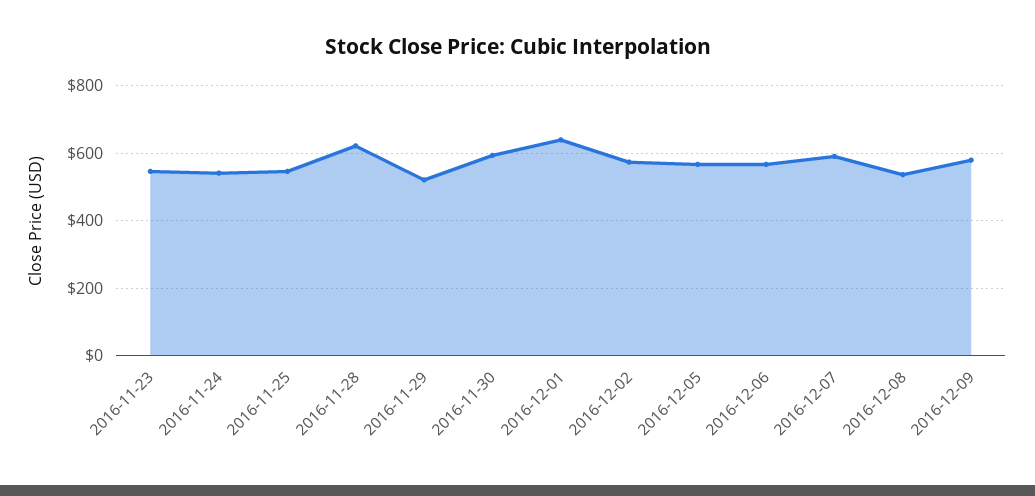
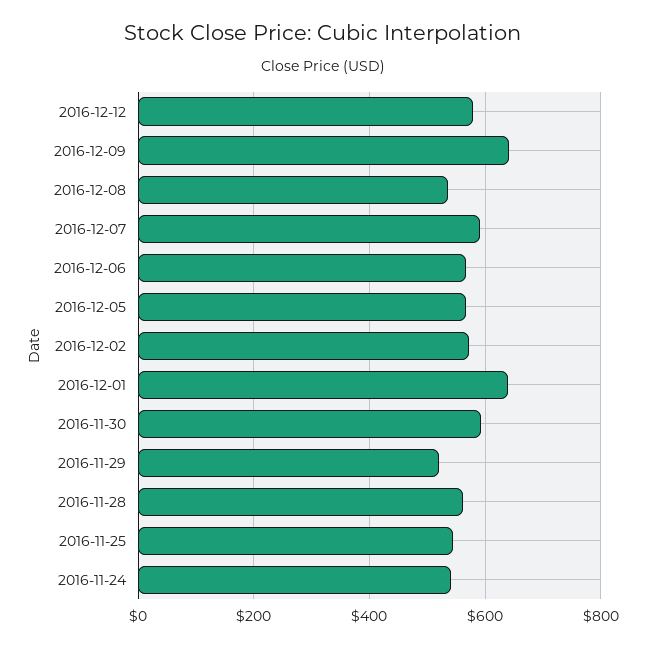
2016-11-23: 540 -> none
2016-11-28: 620 -> 560
2016-12-09: 580 -> 640
2016-12-12: none -> 580

